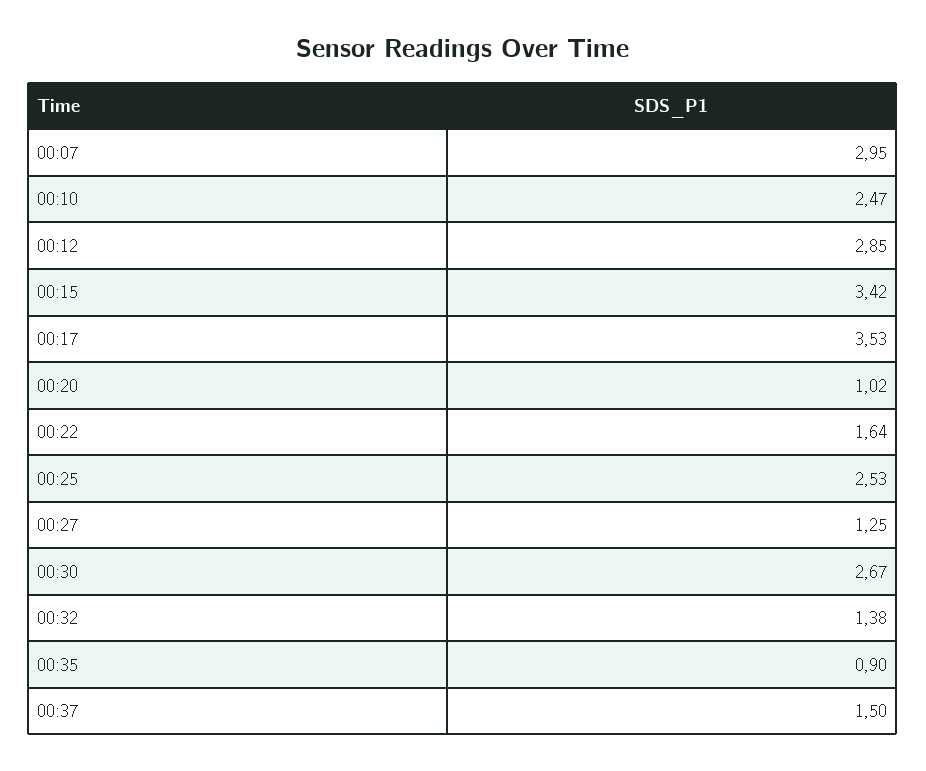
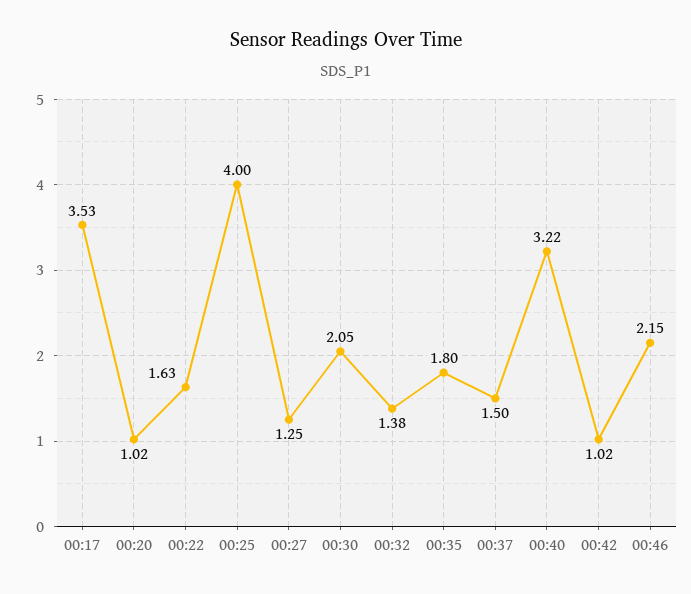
00:07: 2.95 -> none
00:10: 2.47 -> none
00:12: 2.85 -> none
00:15: 3.42 -> none
00:22: 1.64 -> 1.63
00:25: 2.53 -> 4
00:30: 2.67 -> 2.05
00:35: 0.9 -> 1.8
00:40: none -> 3.22
00:42: none -> 1.02
00:46: none -> 2.15

